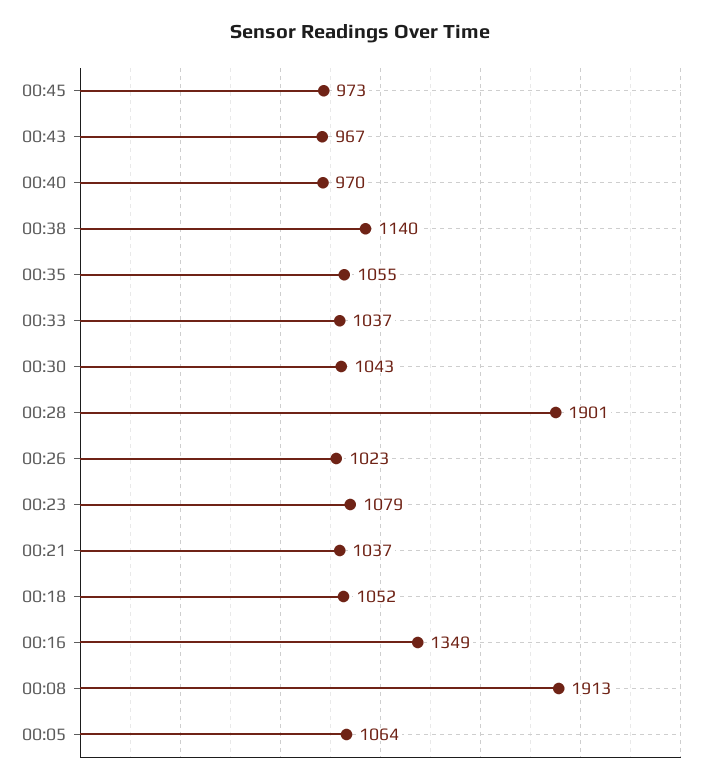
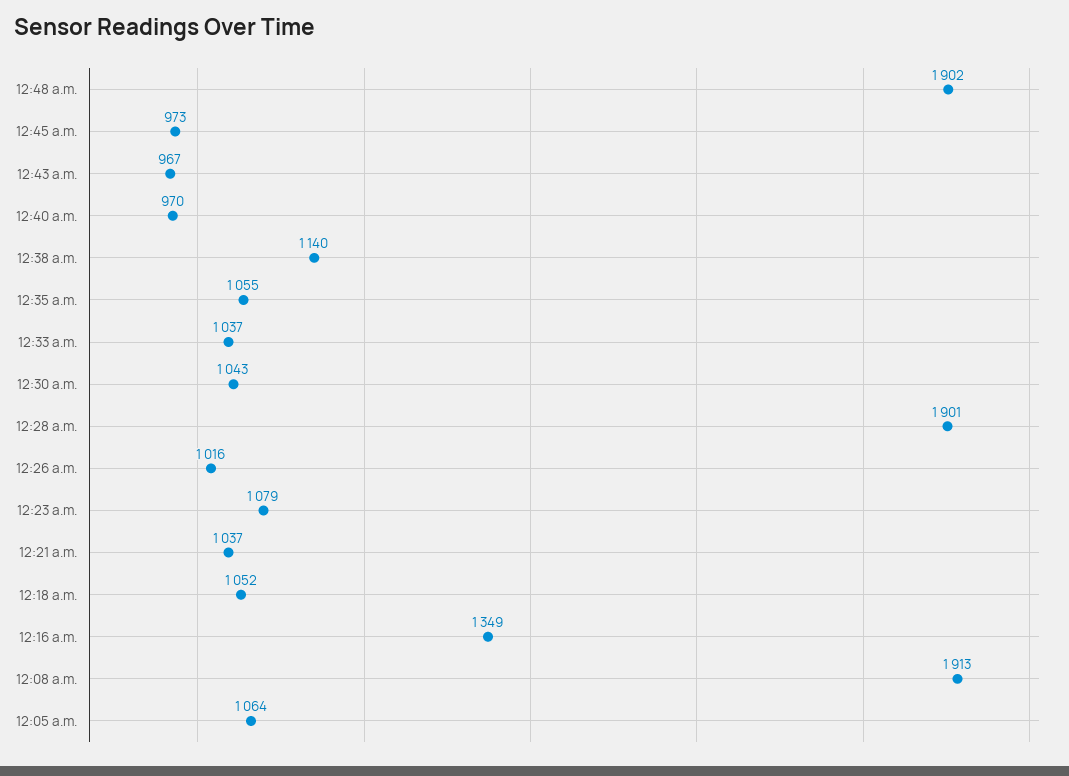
00:26: 1023 -> 1016
12:48 a.m.: none -> 1902

